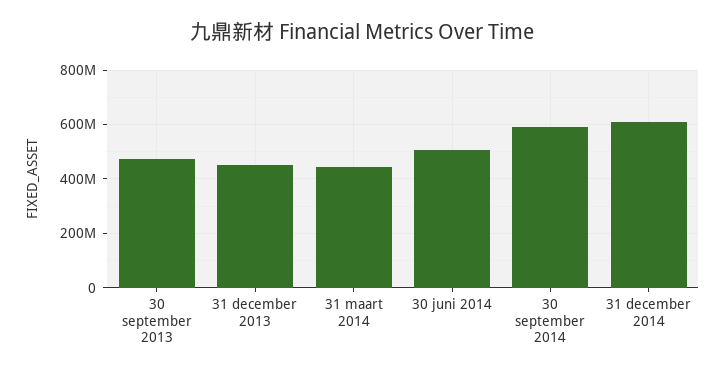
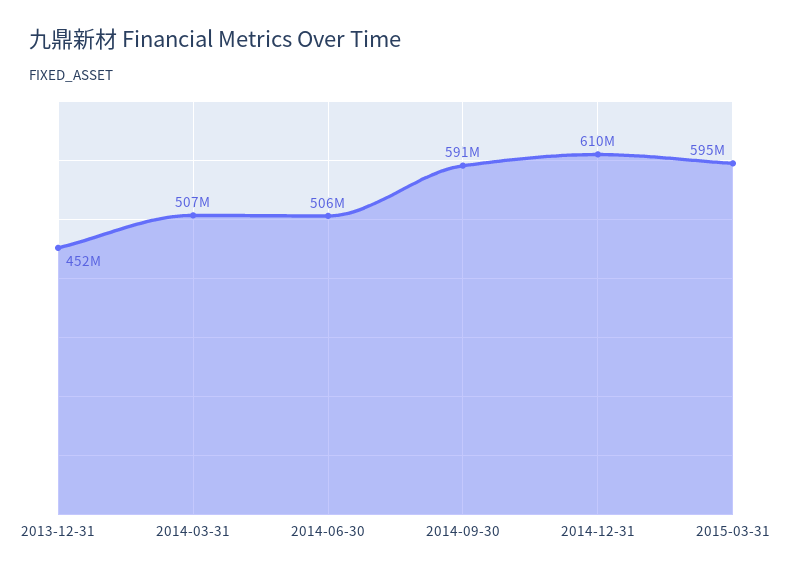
30 september 2013: 475000000 -> none
31 maart 2014: 450000000 -> 507000000
2015-03-31: none -> 595000000

